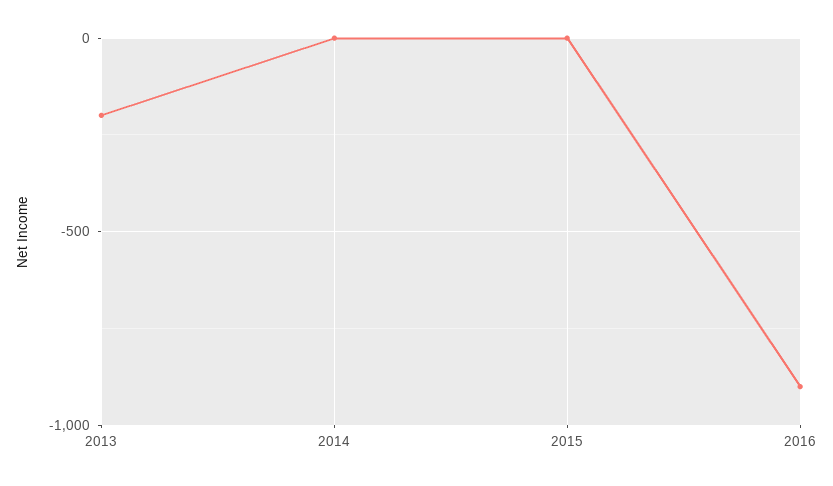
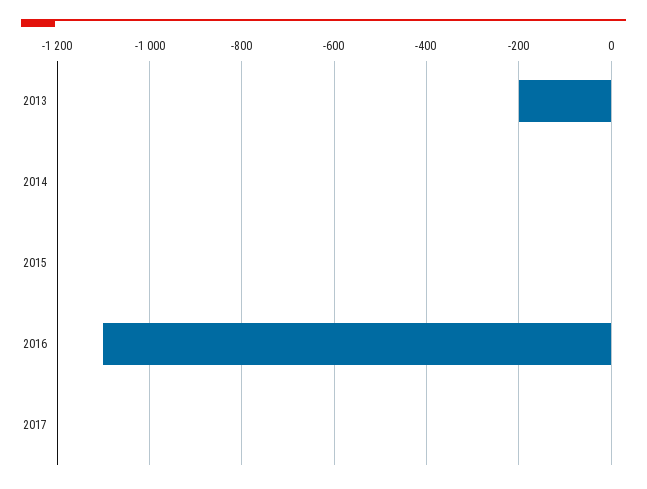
2016: -900 -> -1100
2017: none -> 0

